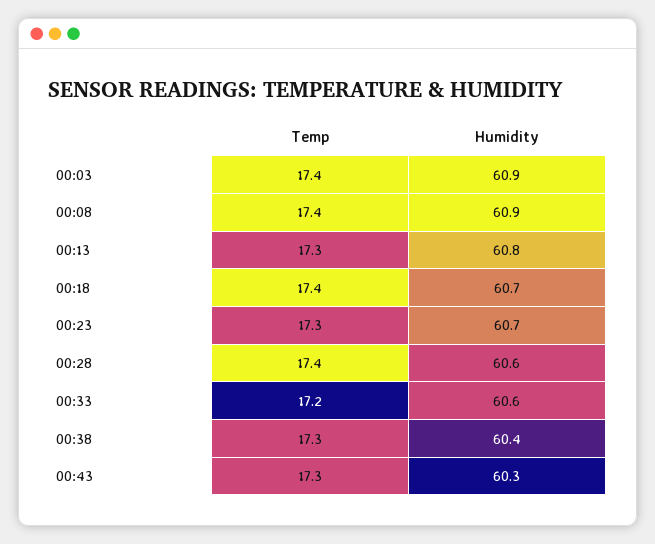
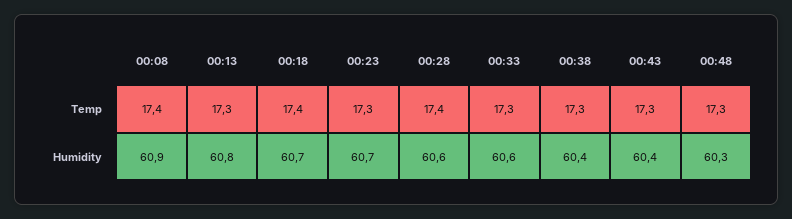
Temp, 00:03: 17.4 -> none
Humidity, 00:03: 60.9 -> none
Temp, 00:33: 17.2 -> 17.3
Humidity, 00:43: 60.3 -> 60.4
Temp, 00:48: none -> 17.3
Humidity, 00:48: none -> 60.3

